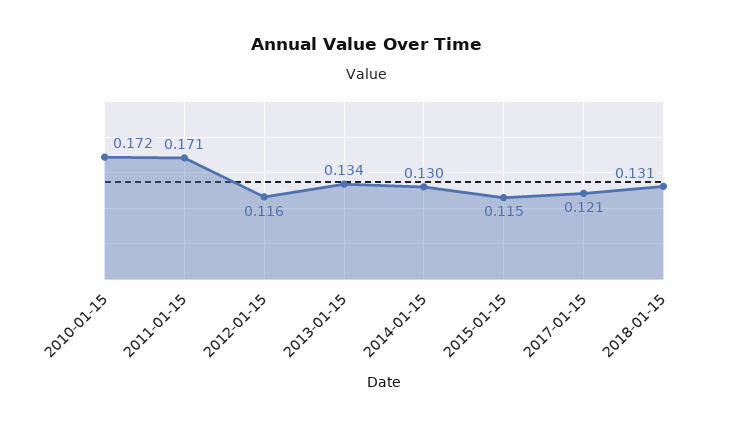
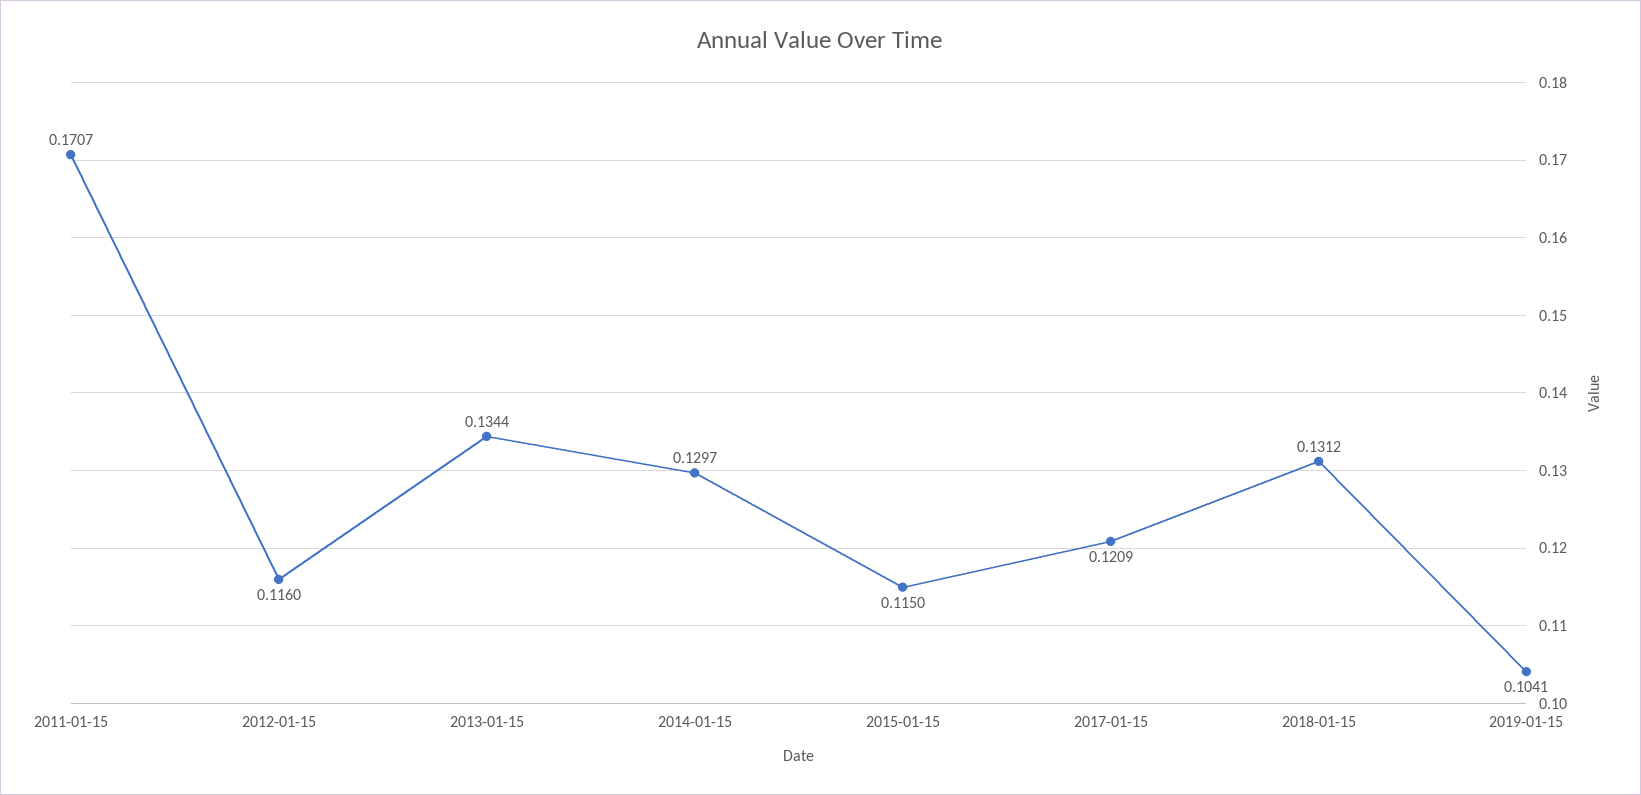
2010-01-15: 0.172 -> none
2019-01-15: none -> 0.1041

